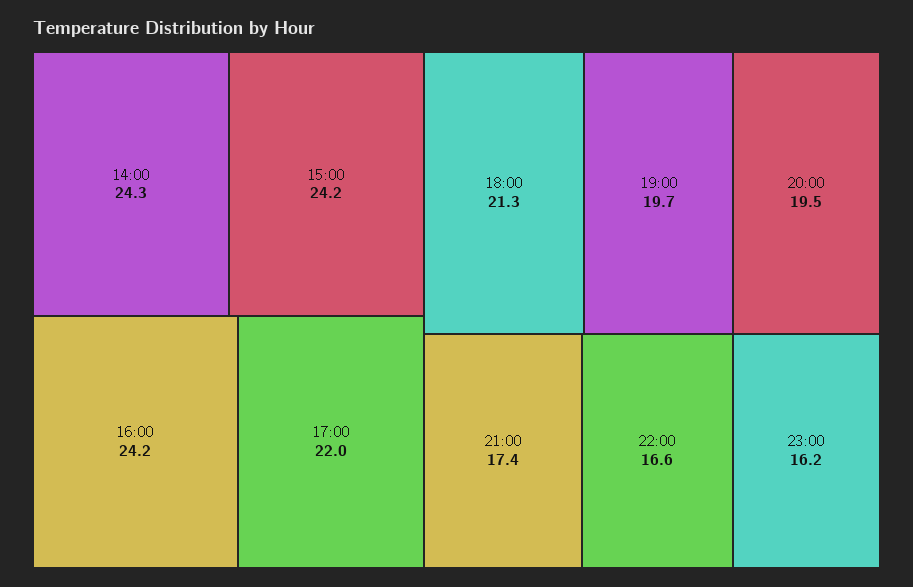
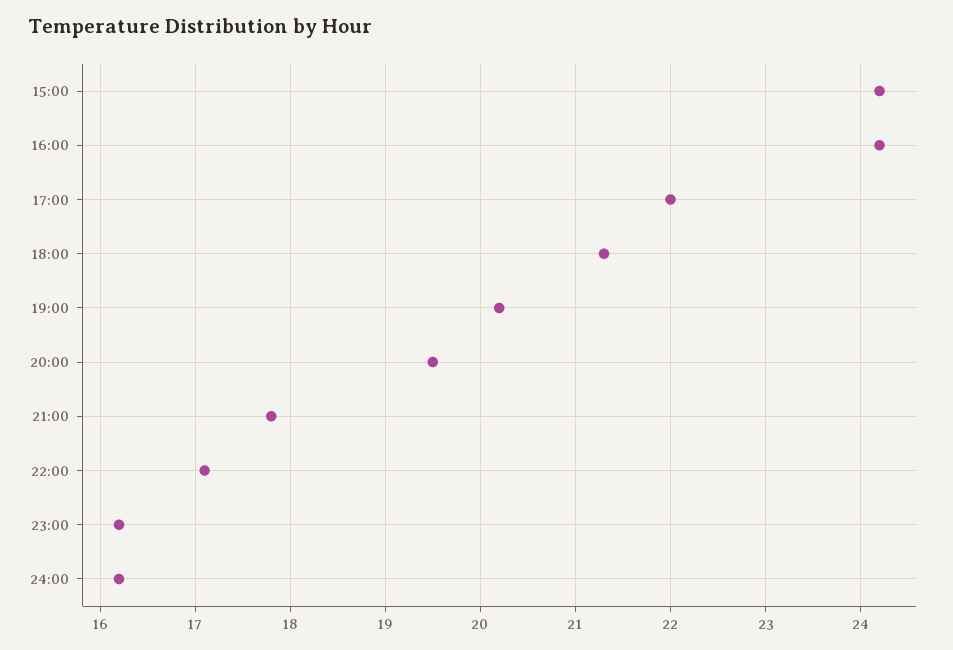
14:00: 24.3 -> none
19:00: 19.7 -> 20.2
21:00: 17.4 -> 17.8
22:00: 16.6 -> 17.1
24:00: none -> 16.2

